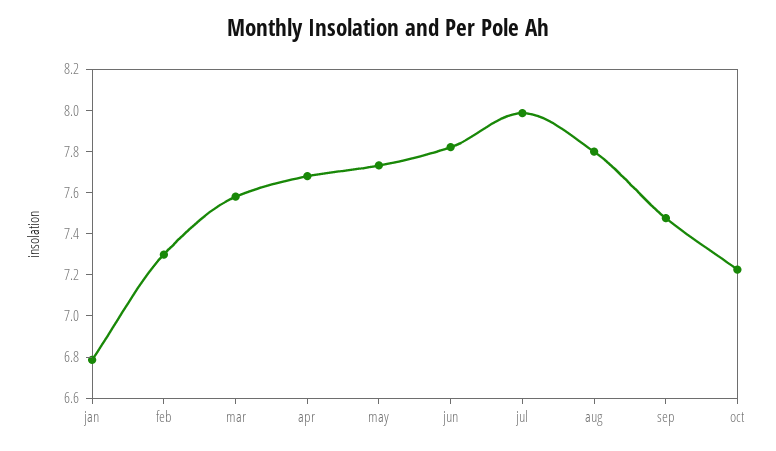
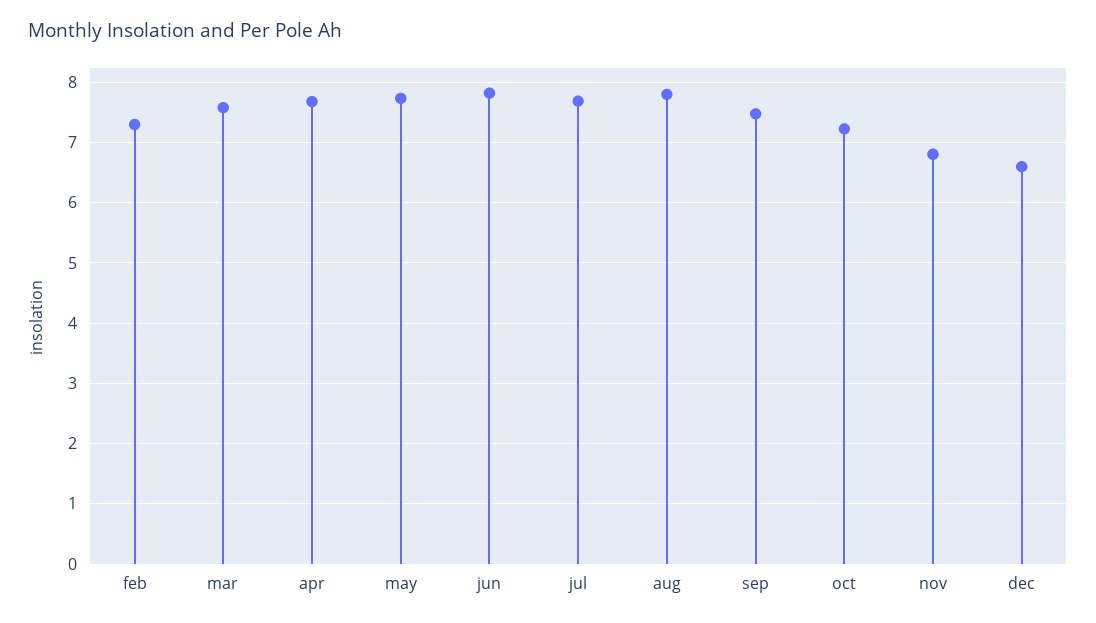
jan: 6.8 -> none
jul: 8 -> 7.7
nov: none -> 6.8
dec: none -> 6.6

